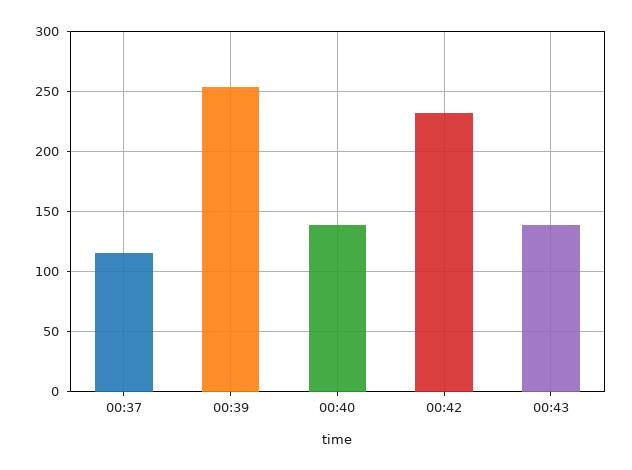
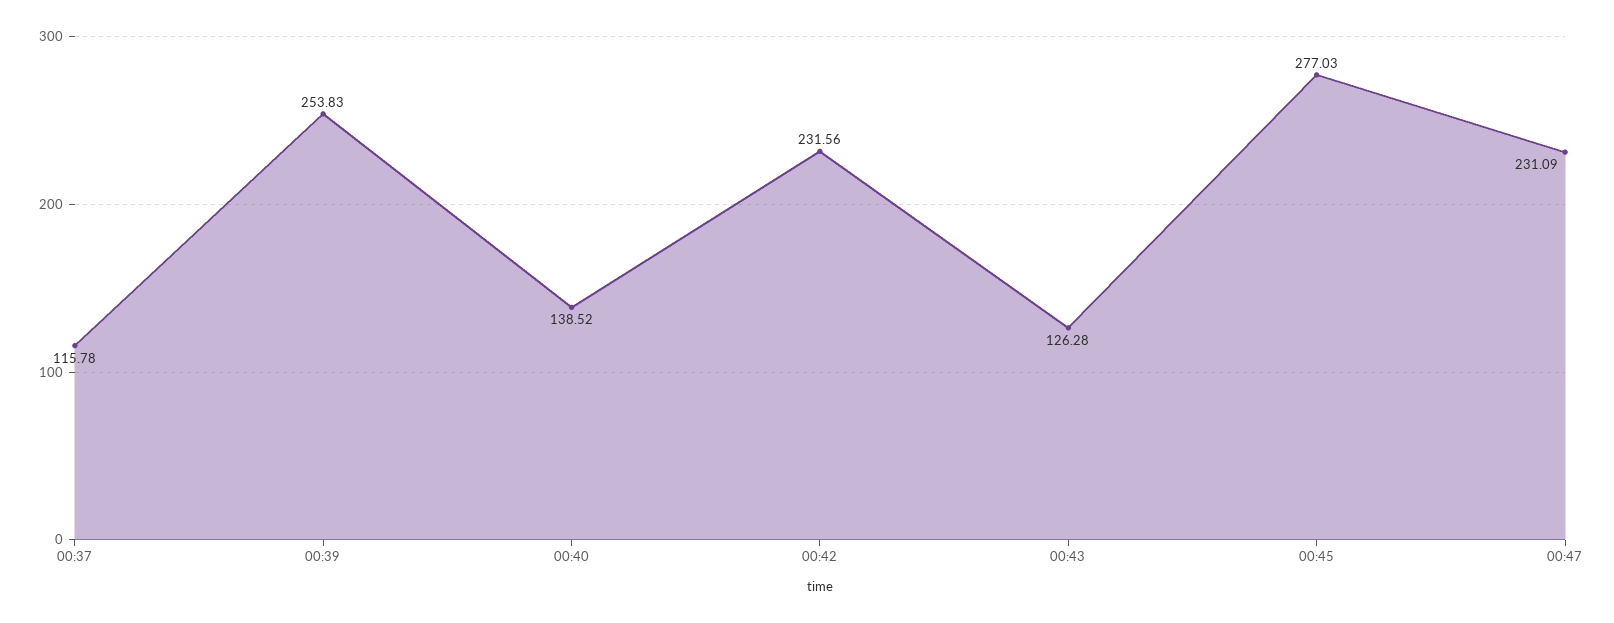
00:43: 140 -> 126.28
00:45: none -> 277.03
00:47: none -> 231.09

